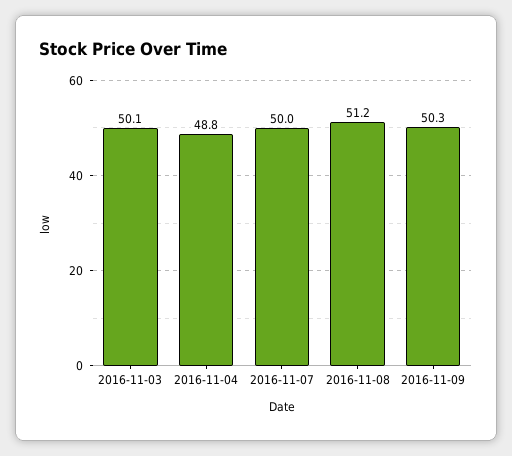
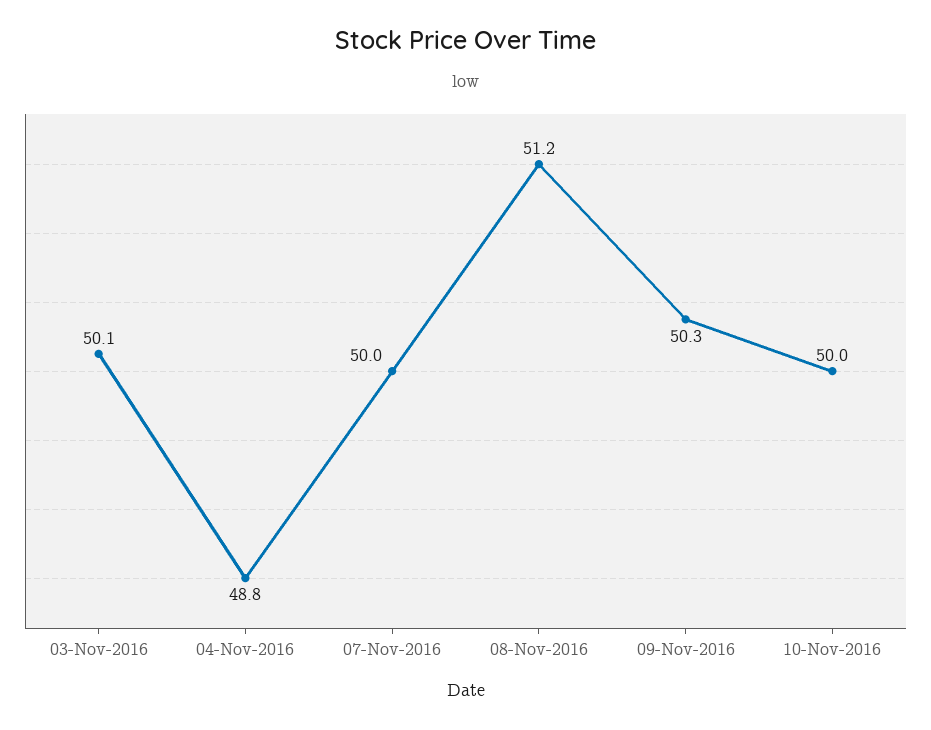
10-Nov-2016: none -> 50

